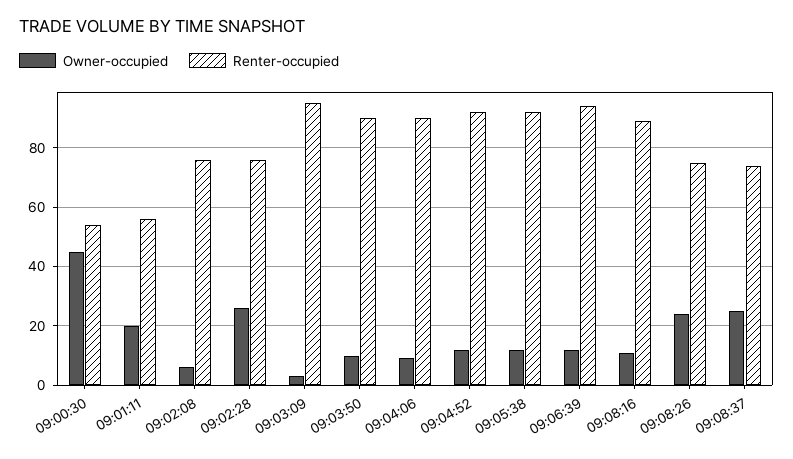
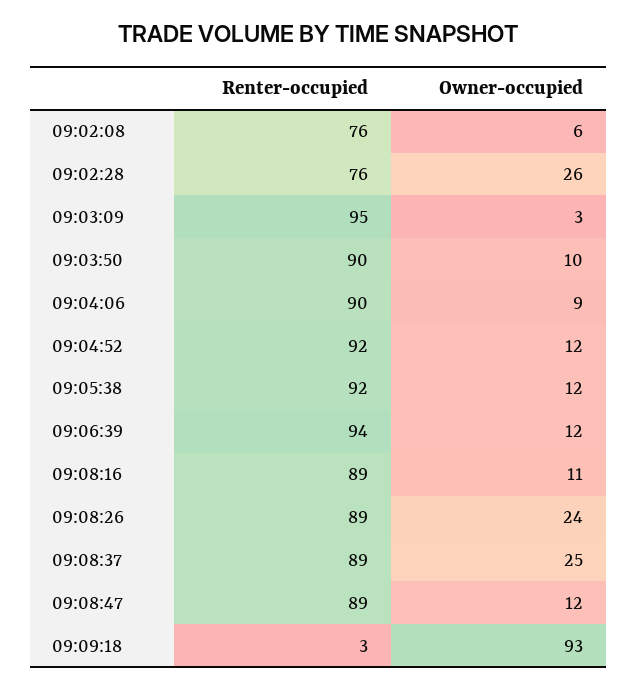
Owner-occupied, 09:00:30: 45 -> none
Renter-occupied, 09:00:30: 55 -> none
Owner-occupied, 09:01:11: 20 -> none
Renter-occupied, 09:01:11: 55 -> none
Renter-occupied, 09:08:26: 75 -> 89
Renter-occupied, 09:08:37: 75 -> 89
Renter-occupied, 09:08:47: none -> 89
Owner-occupied, 09:08:47: none -> 12
Renter-occupied, 09:09:18: none -> 3
Owner-occupied, 09:09:18: none -> 93

